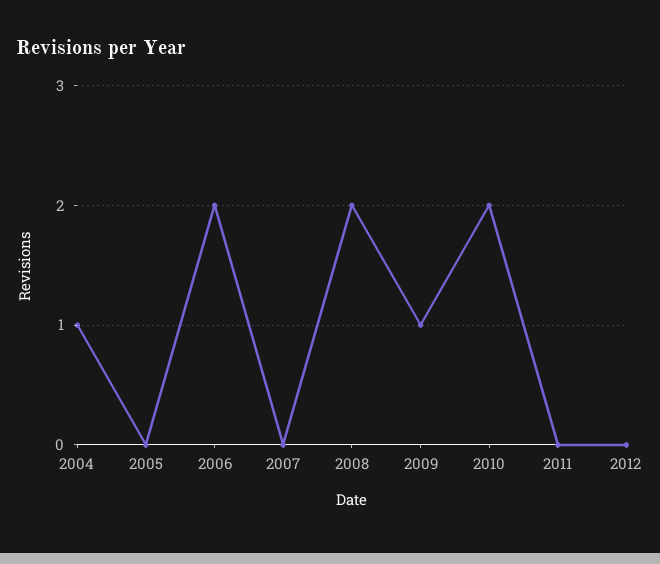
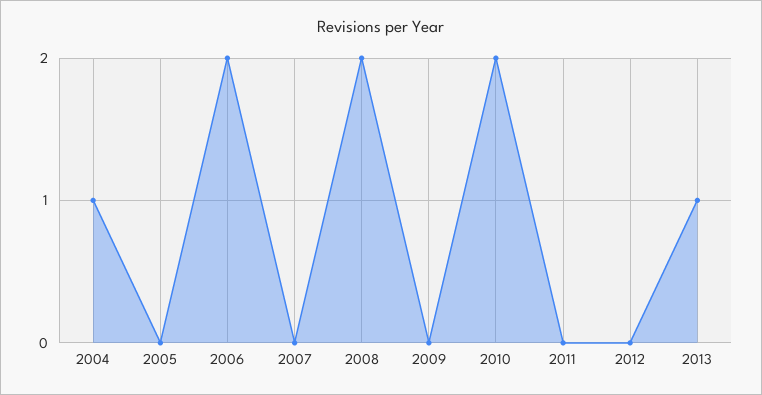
2009: 1 -> 0
2013: none -> 1

